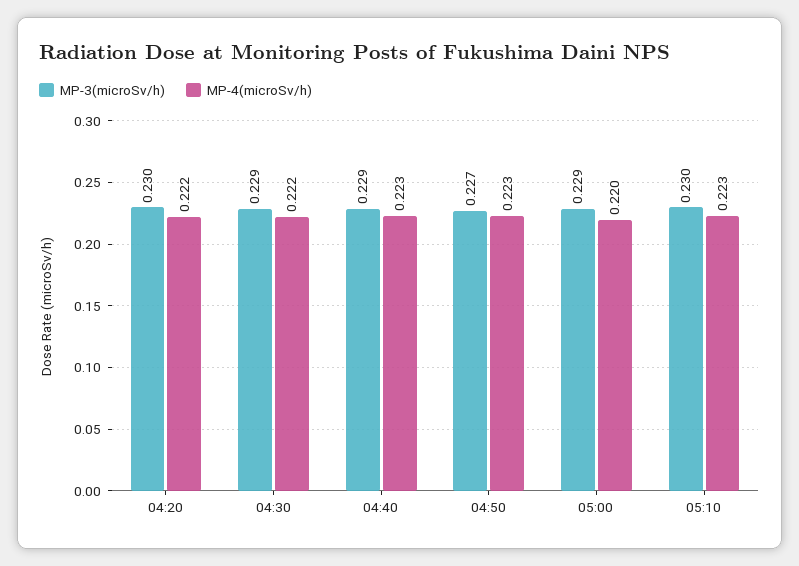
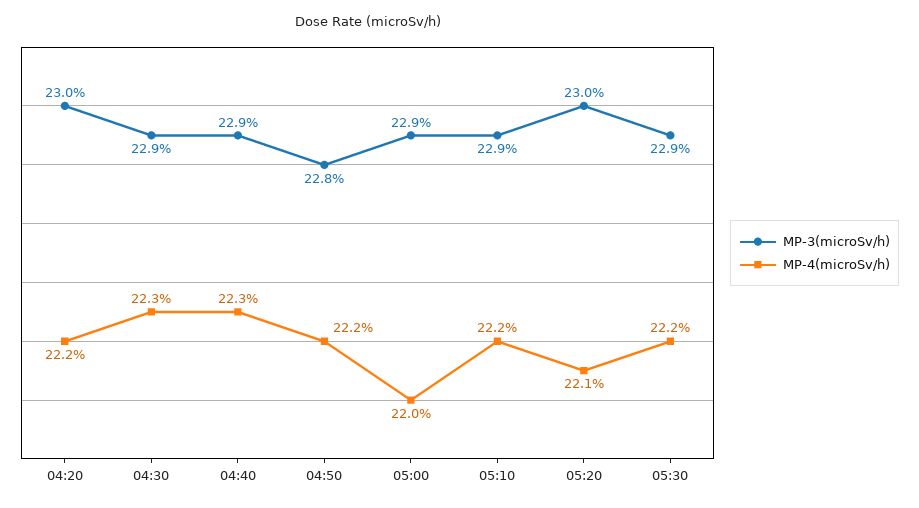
MP-4(microSv/h), 04:30: 0.222 -> 0.223
MP-3(microSv/h), 04:50: 0.227 -> 0.228
MP-4(microSv/h), 04:50: 0.223 -> 0.222
MP-3(microSv/h), 05:10: 0.23 -> 0.229
MP-4(microSv/h), 05:10: 0.223 -> 0.222
MP-3(microSv/h), 05:20: none -> 0.23
MP-4(microSv/h), 05:20: none -> 0.221
MP-3(microSv/h), 05:30: none -> 0.229
MP-4(microSv/h), 05:30: none -> 0.222

